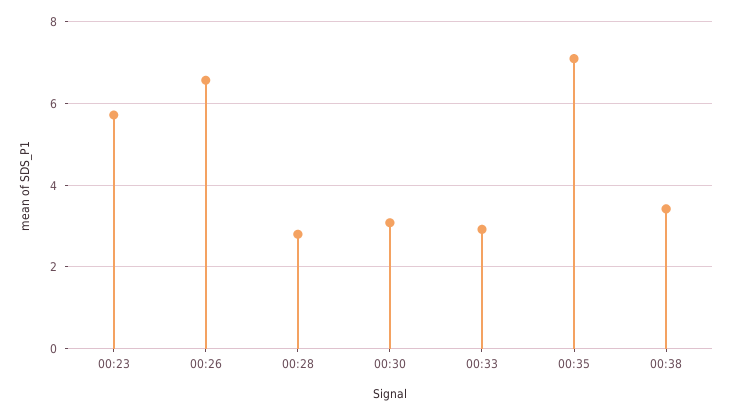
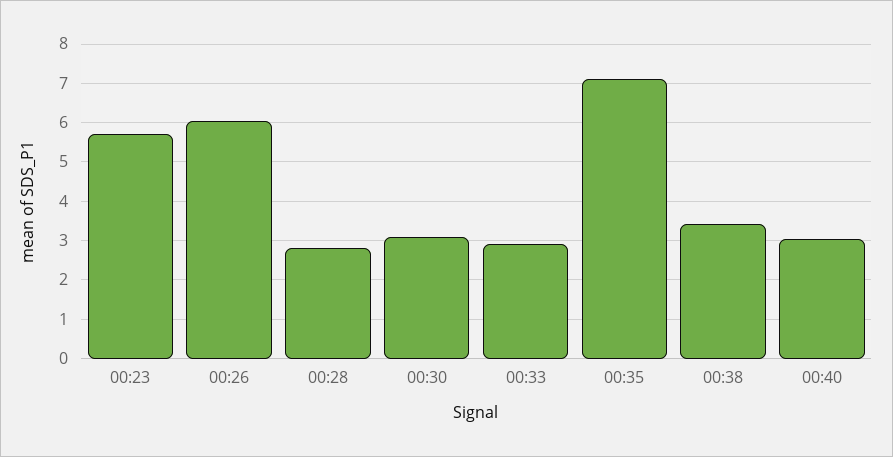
00:26: 6.6 -> 6
00:40: none -> 3

